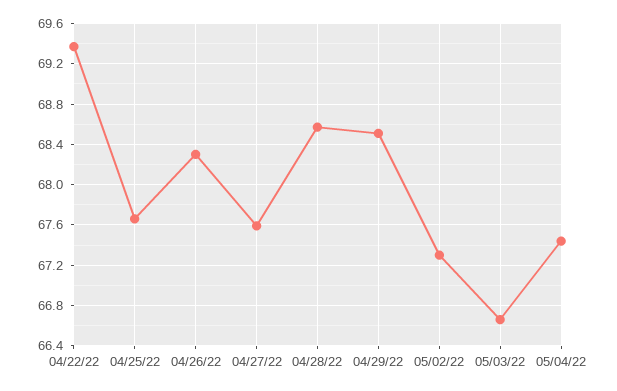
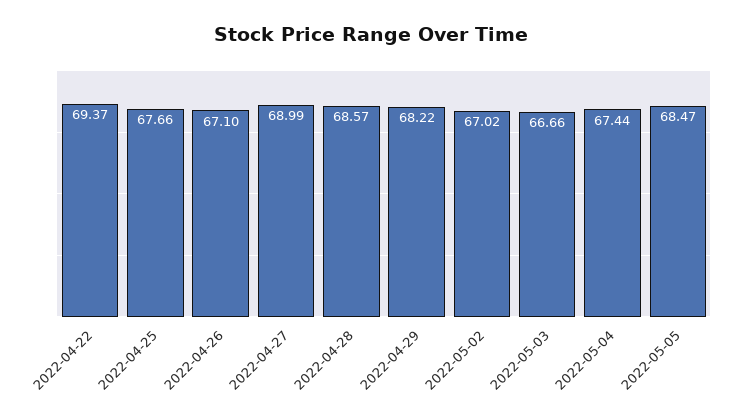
04/26/22: 68.3 -> 67.1
04/27/22: 67.6 -> 68.99
04/29/22: 68.5 -> 68.22
05/02/22: 67.3 -> 67.02
2022-05-05: none -> 68.47

